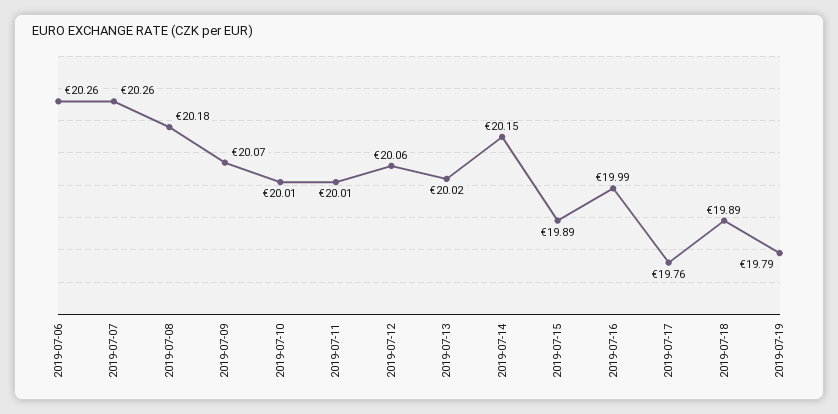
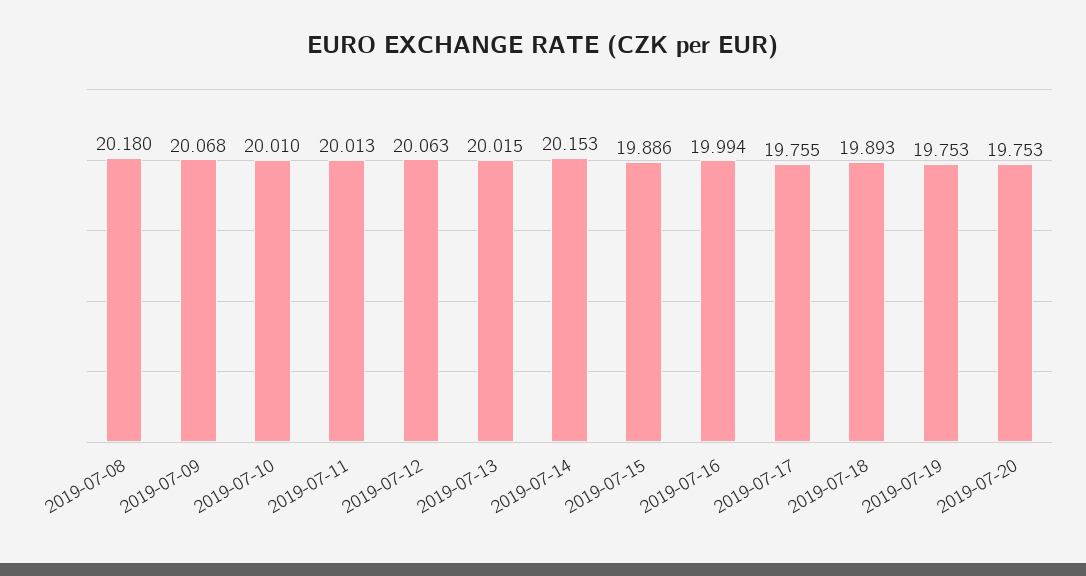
2019-07-06: 20.26 -> none
2019-07-07: 20.26 -> none
2019-07-19: 19.79 -> 19.753
2019-07-20: none -> 19.753

